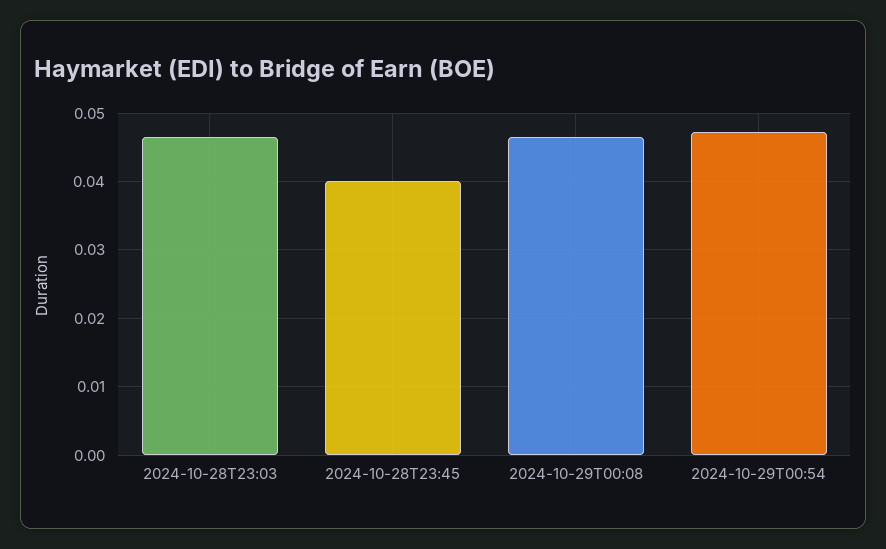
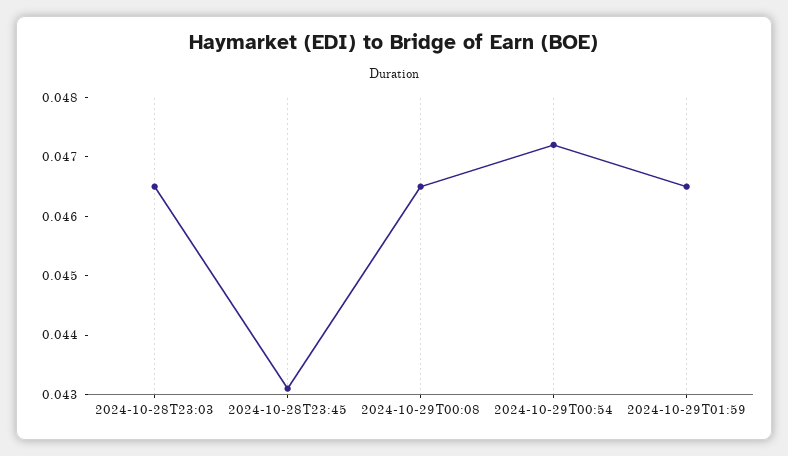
2024-10-28T23:45: 0.04 -> 0.043
2024-10-29T01:59: none -> 0.0465

